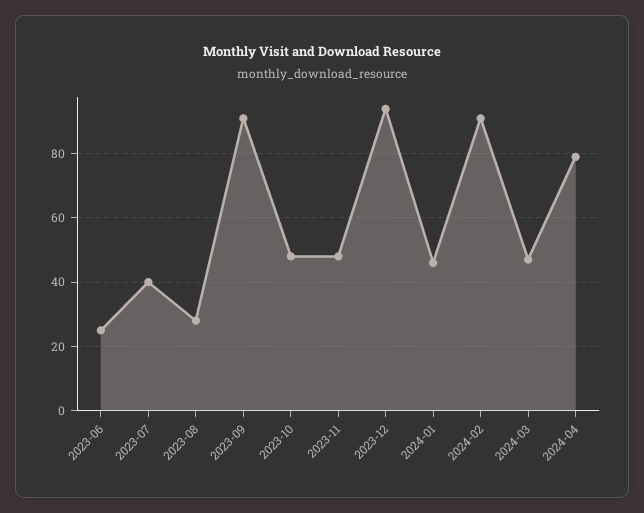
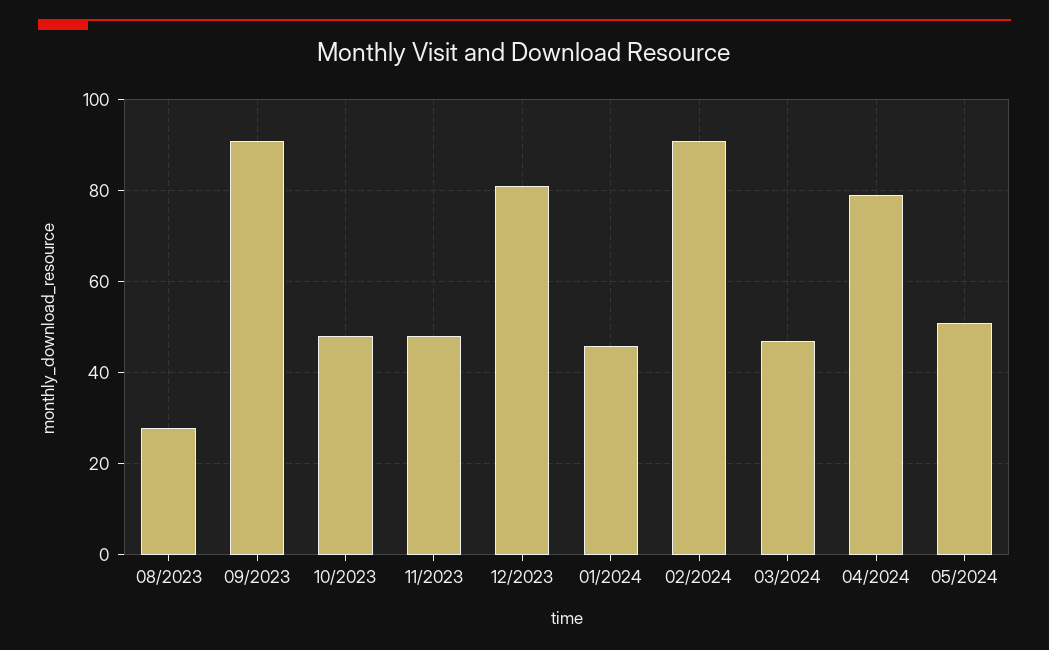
2023-06: 25 -> none
2023-07: 40 -> none
2023-12: 95 -> 80
05/2024: none -> 50

